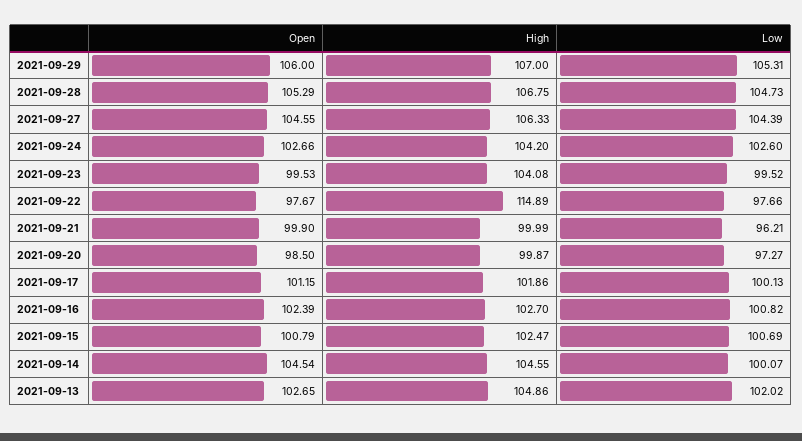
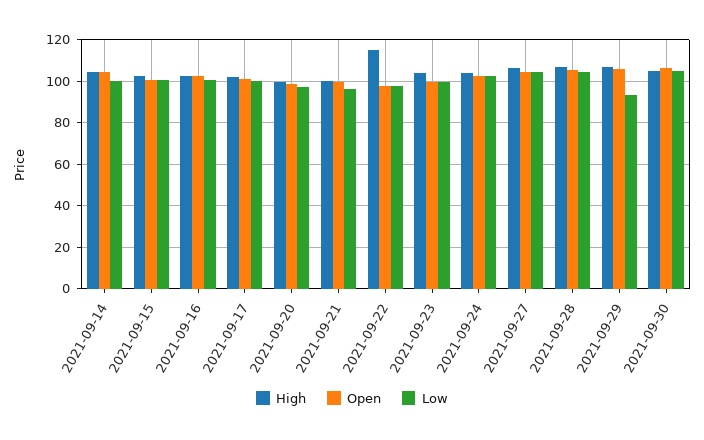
Low, 2021-09-29: 105.31 -> 95
Open, 2021-09-13: 102.65 -> none
High, 2021-09-13: 104.86 -> none
Low, 2021-09-13: 102.02 -> none
High, 2021-09-30: none -> 105
Open, 2021-09-30: none -> 105
Low, 2021-09-30: none -> 105

